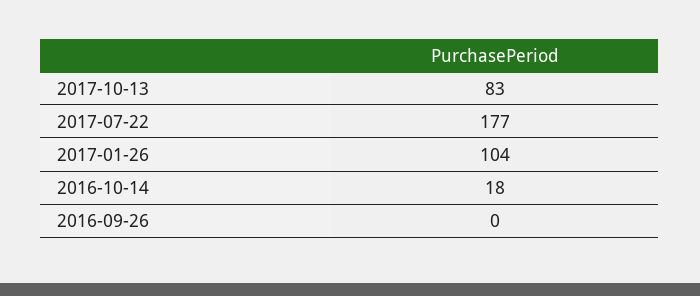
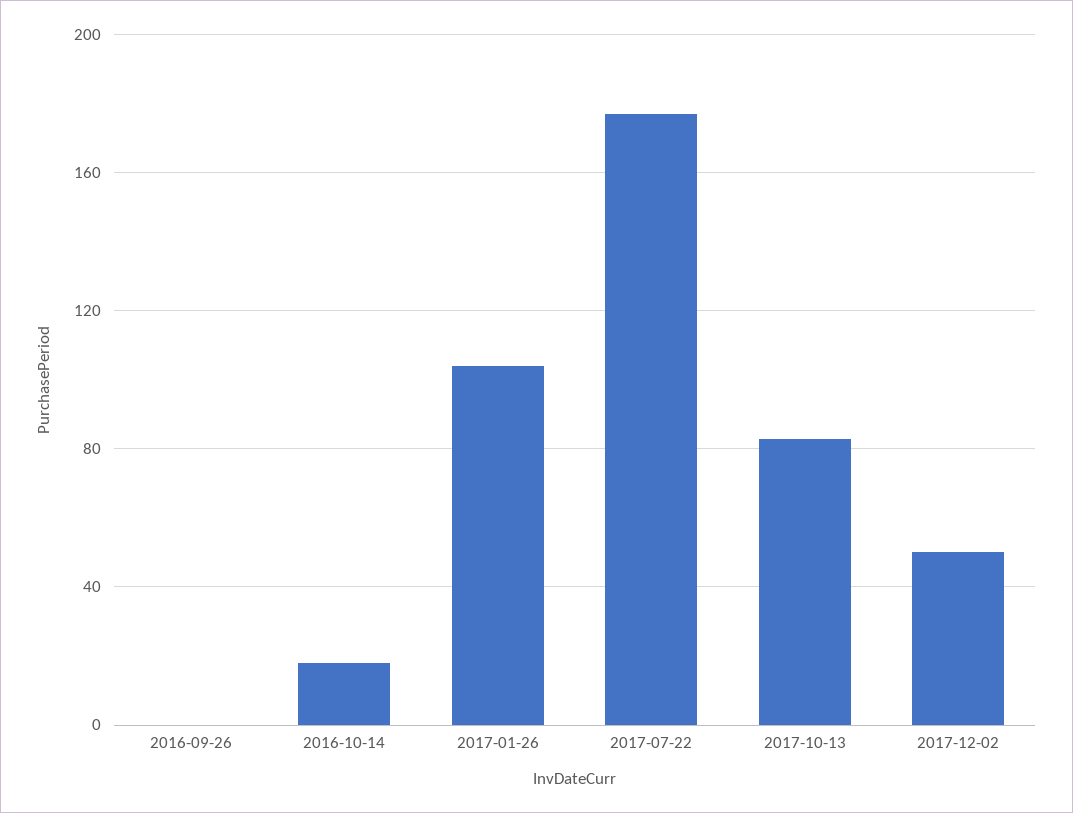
2017-12-02: none -> 50

